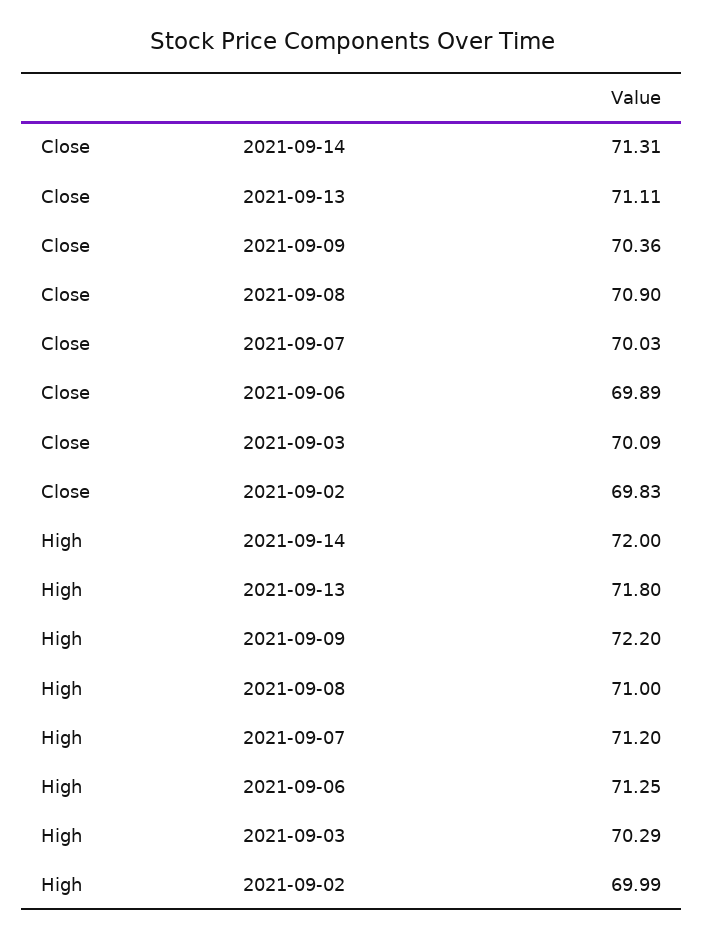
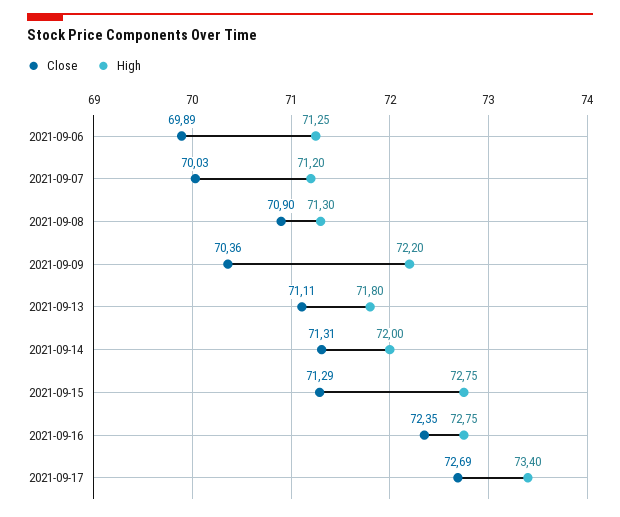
Close, 2021-09-03: 70.09 -> none
Close, 2021-09-02: 69.83 -> none
High, 2021-09-08: 71 -> 71.3
High, 2021-09-03: 70.29 -> none
High, 2021-09-02: 69.99 -> none
Close, 2021-09-15: none -> 71.29
High, 2021-09-15: none -> 72.75
Close, 2021-09-16: none -> 72.35
High, 2021-09-16: none -> 72.75
Close, 2021-09-17: none -> 72.69
High, 2021-09-17: none -> 73.4

